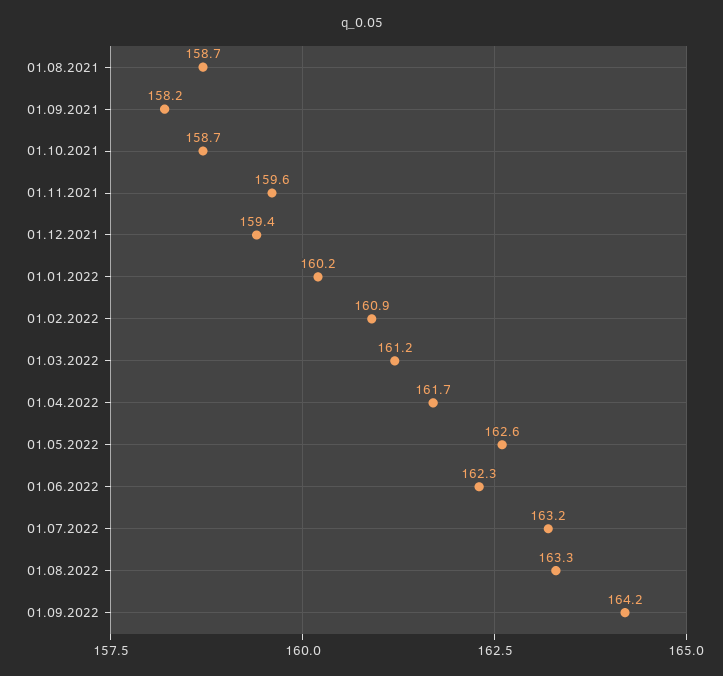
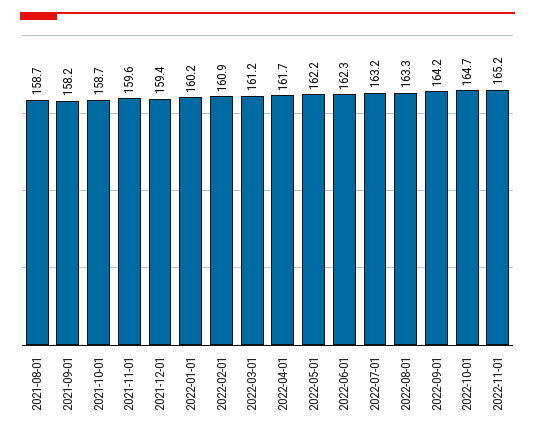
01.05.2022: 162.6 -> 162.2
2022-10-01: none -> 164.7
2022-11-01: none -> 165.2

